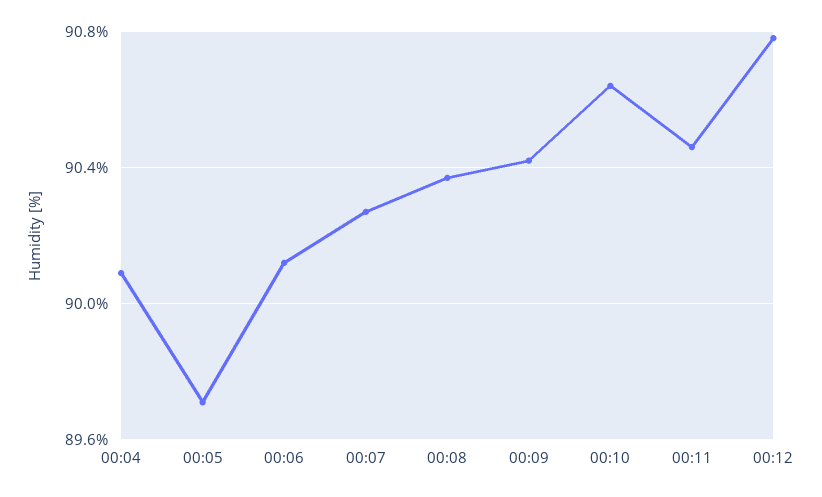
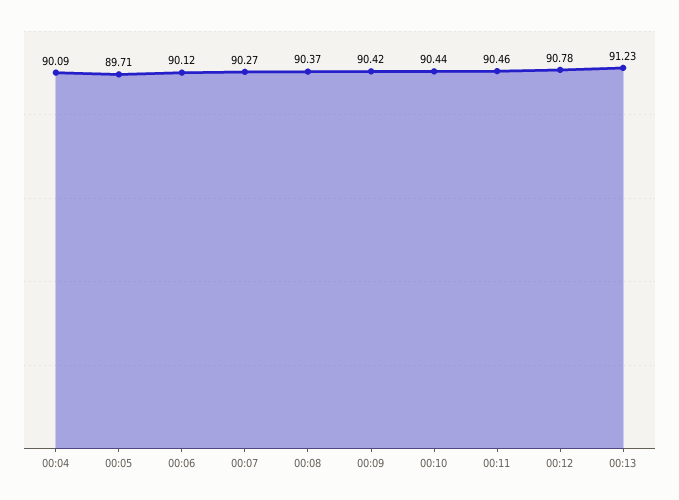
00:10: 90.65 -> 90.44
00:13: none -> 91.23

